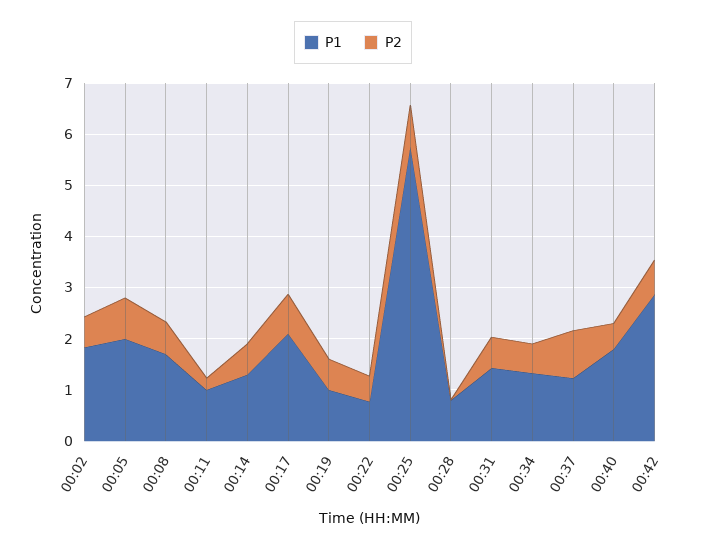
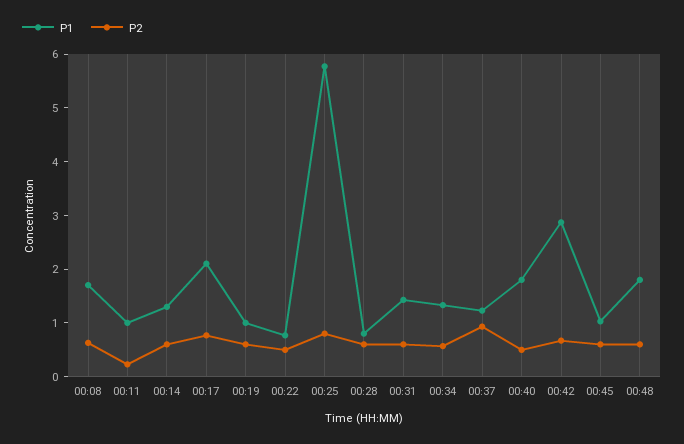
P1, 00:02: 1.8 -> none
P2, 00:02: 0.6 -> none
P1, 00:05: 2 -> none
P2, 00:05: 0.8 -> none
P2, 00:28: 0 -> 0.6
P1, 00:45: none -> 1
P2, 00:45: none -> 0.6
P1, 00:48: none -> 1.8
P2, 00:48: none -> 0.6

